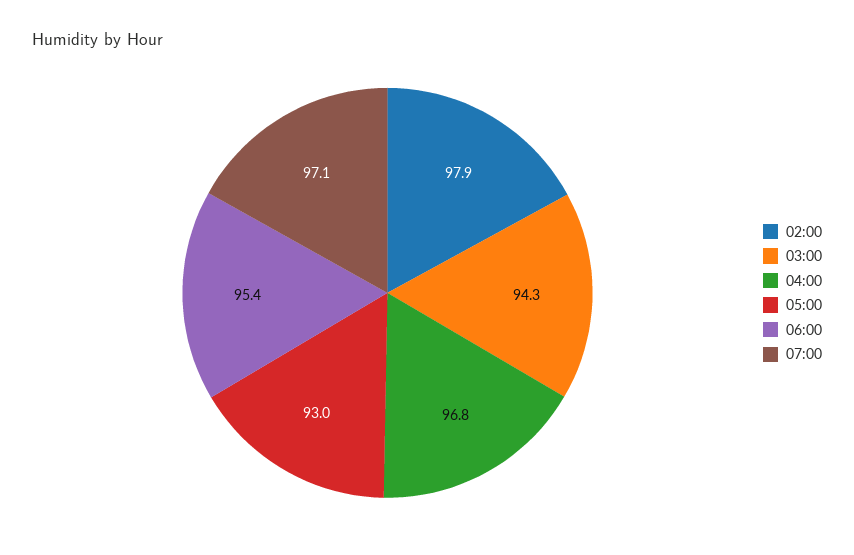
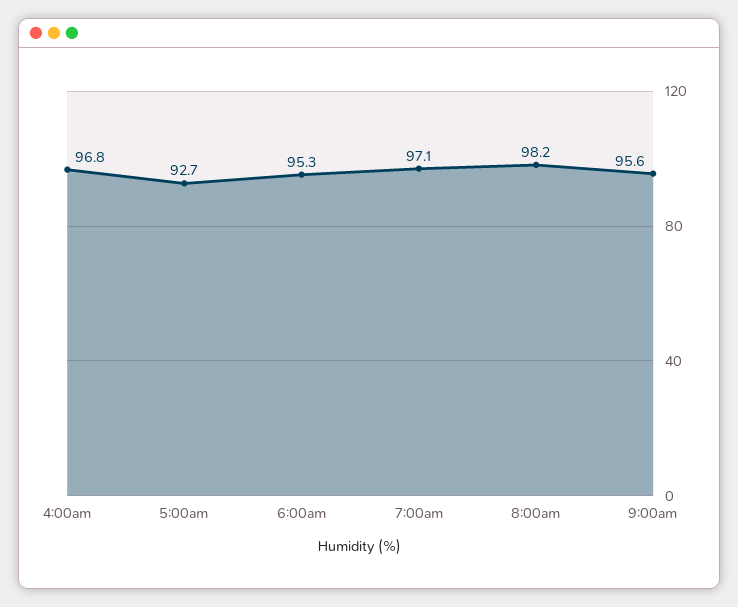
02:00: 97.9 -> none
03:00: 94.3 -> none
05:00: 93 -> 92.7
06:00: 95.4 -> 95.3
8:00am: none -> 98.2
9:00am: none -> 95.6

